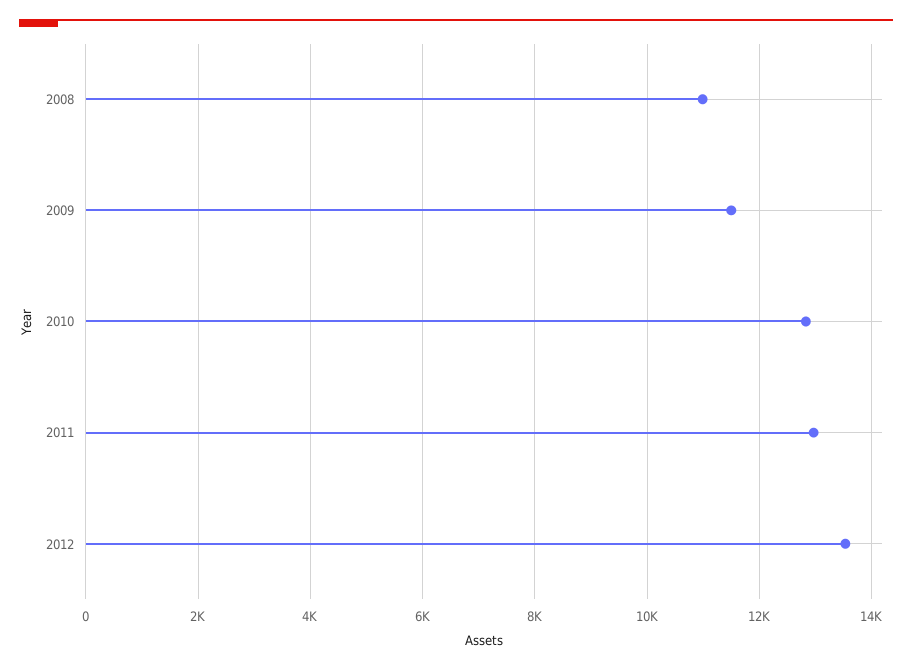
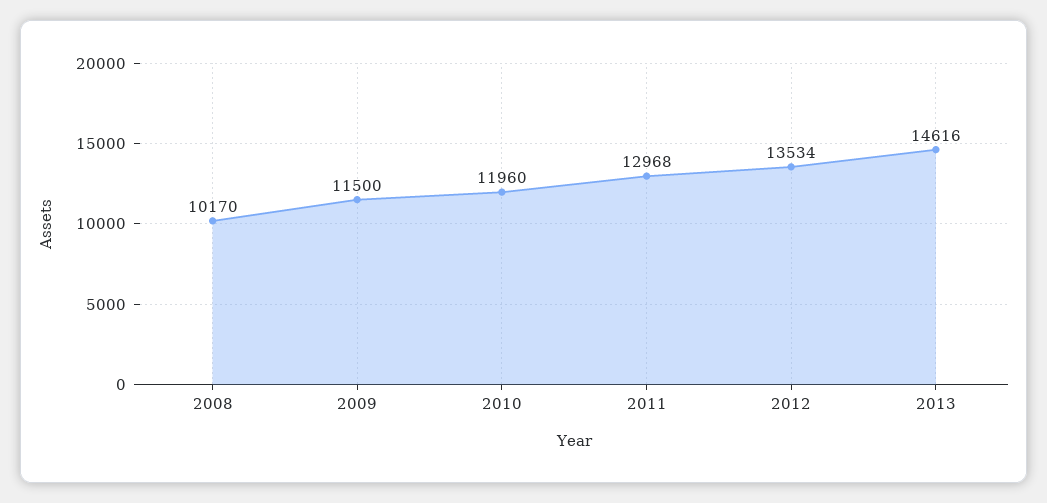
2008: 11000 -> 10170
2010: 12800 -> 11960
2013: none -> 14616

